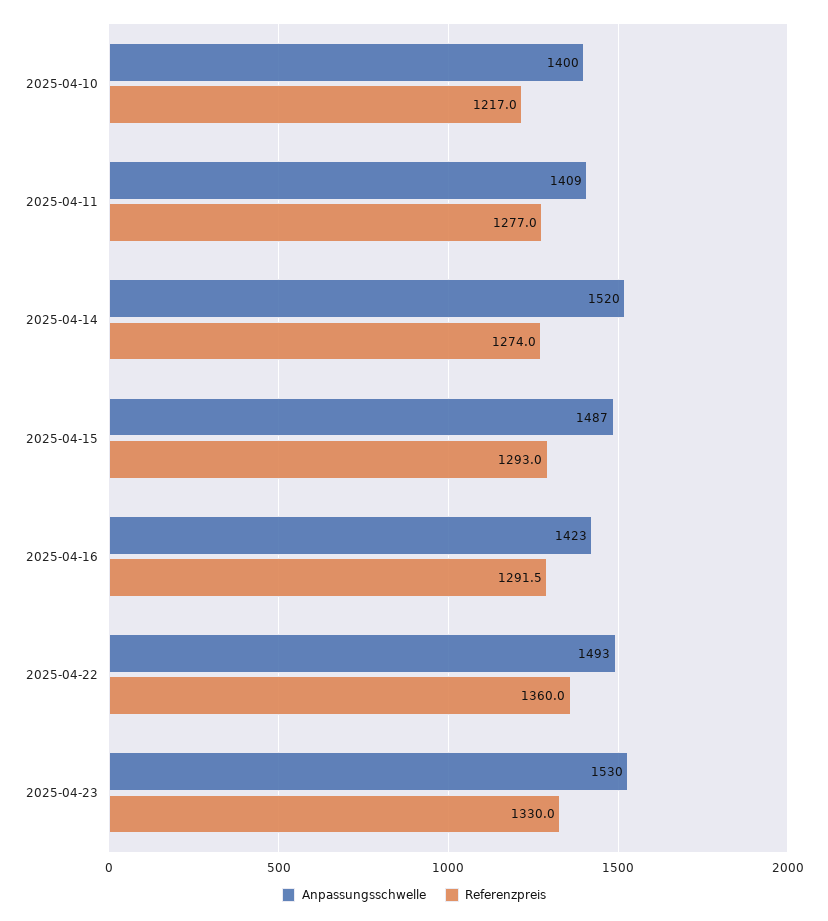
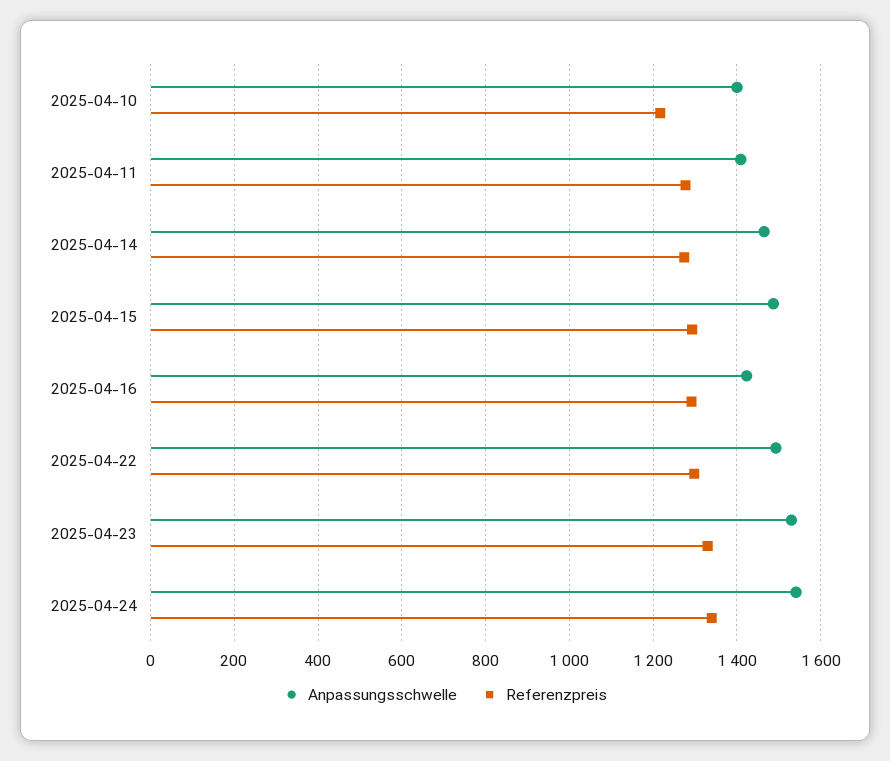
Anpassungsschwelle, 2025-04-14: 1520 -> 1460
Referenzpreis, 2025-04-22: 1360 -> 1300
Anpassungsschwelle, 2025-04-24: none -> 1540
Referenzpreis, 2025-04-24: none -> 1340

